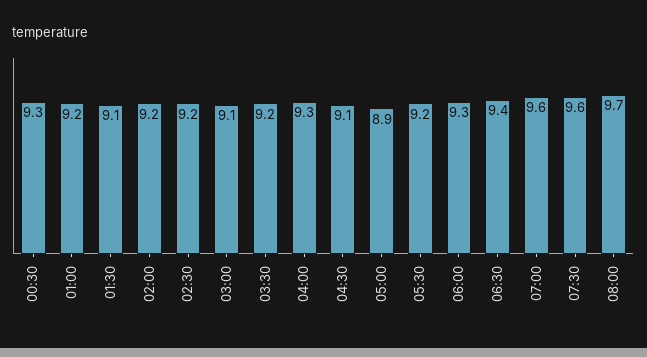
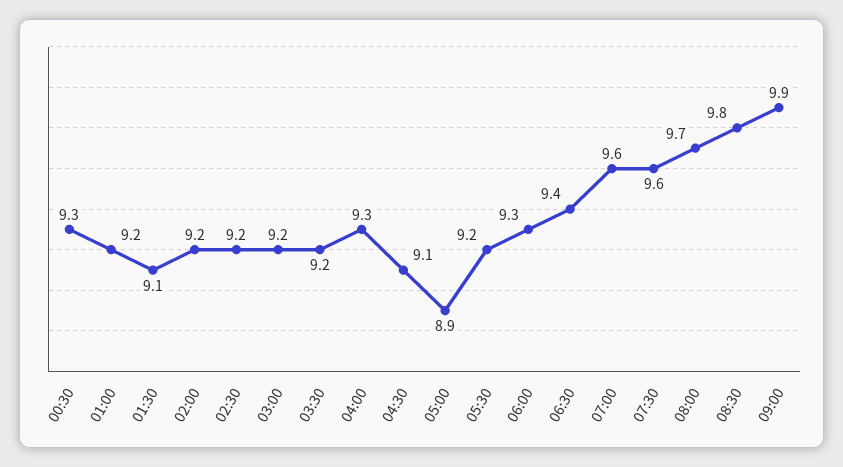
03:00: 9.1 -> 9.2
08:30: none -> 9.8
09:00: none -> 9.9

